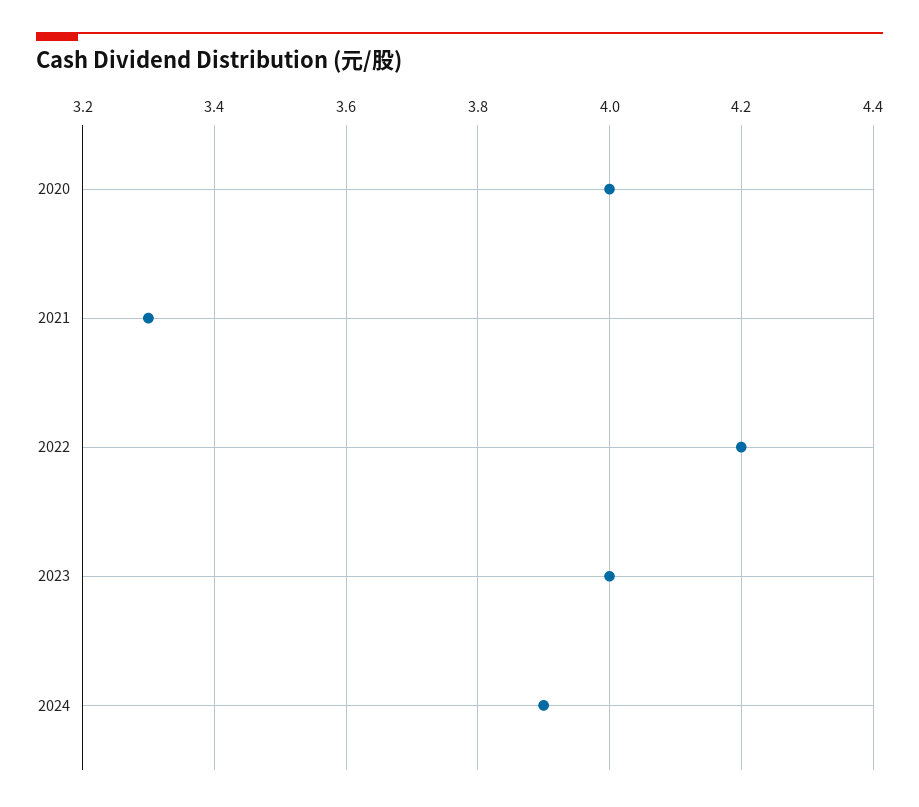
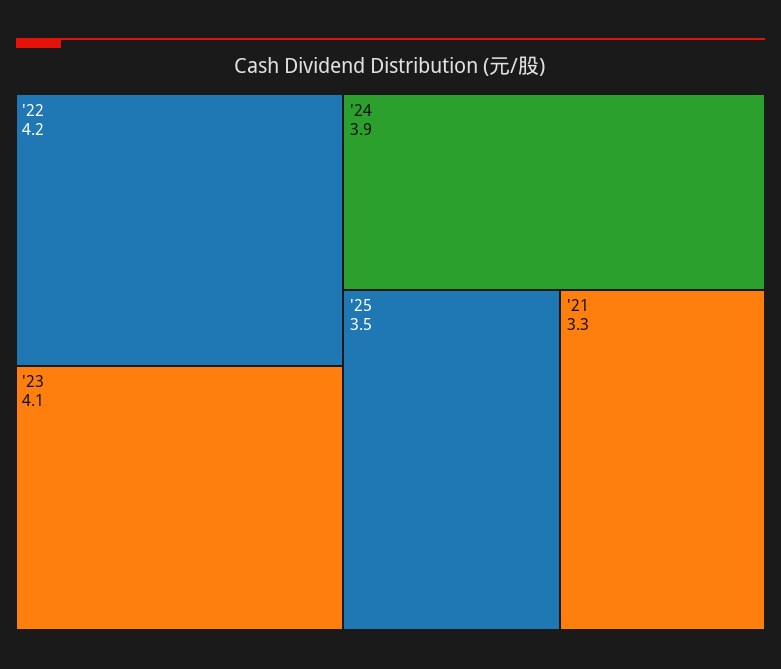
2020: 4 -> none
2023: 4 -> 4.1
'25: none -> 3.5

